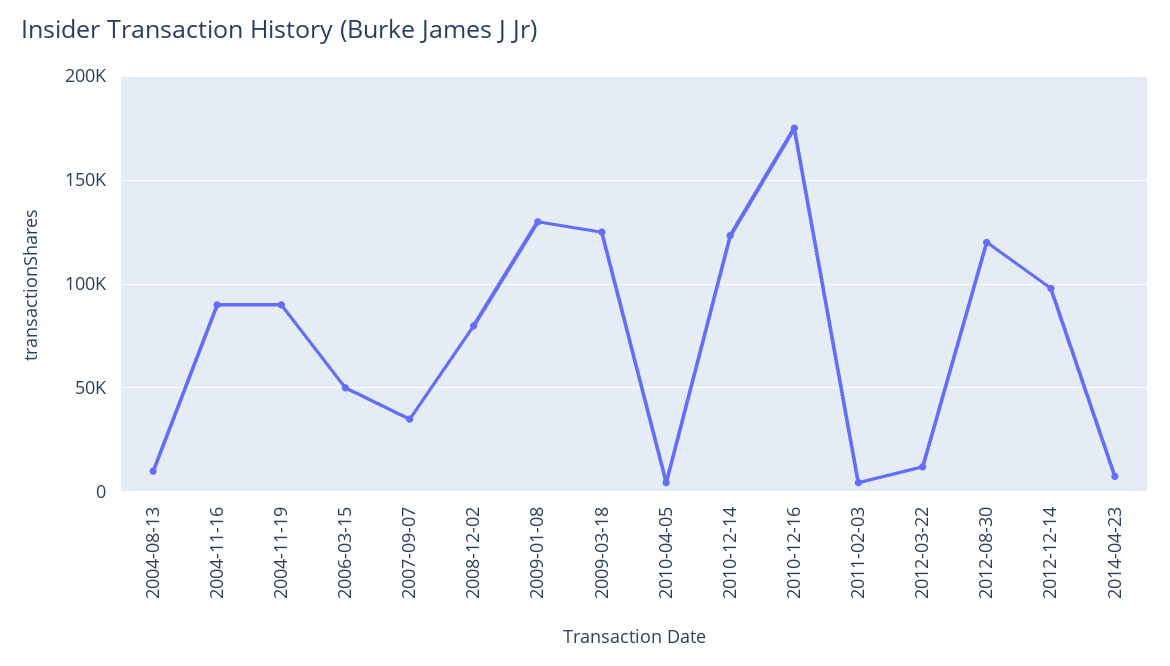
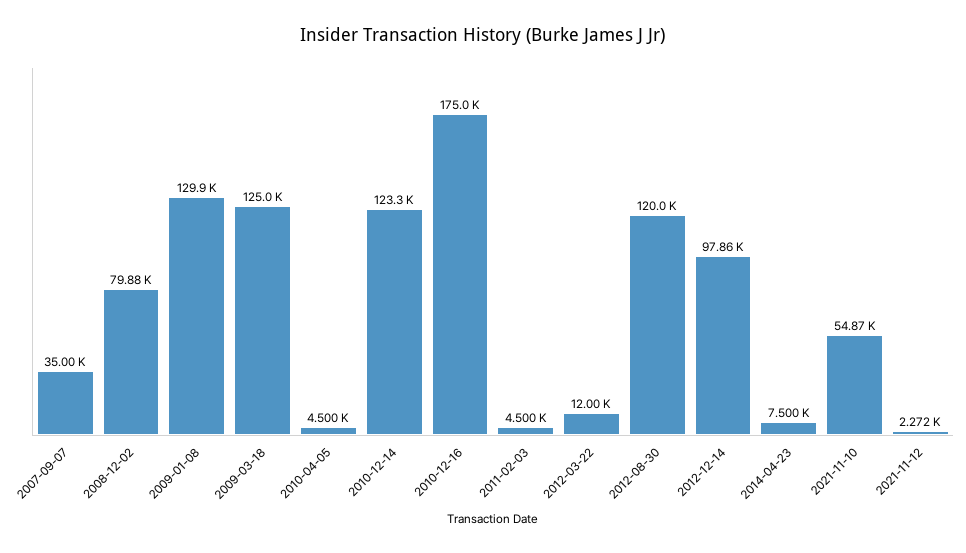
2004-08-13: 10000 -> none
2004-11-16: 90000 -> none
2004-11-19: 90000 -> none
2006-03-15: 50000 -> none
2021-11-10: none -> 54870
2021-11-12: none -> 2272

